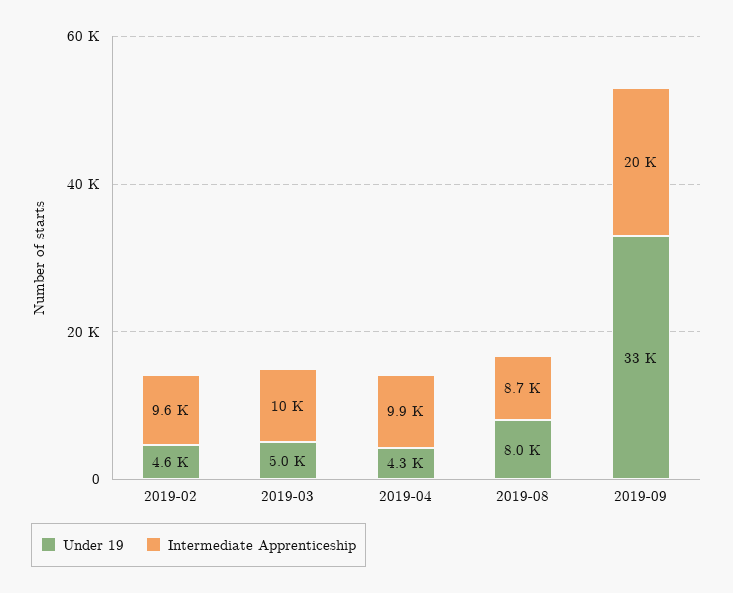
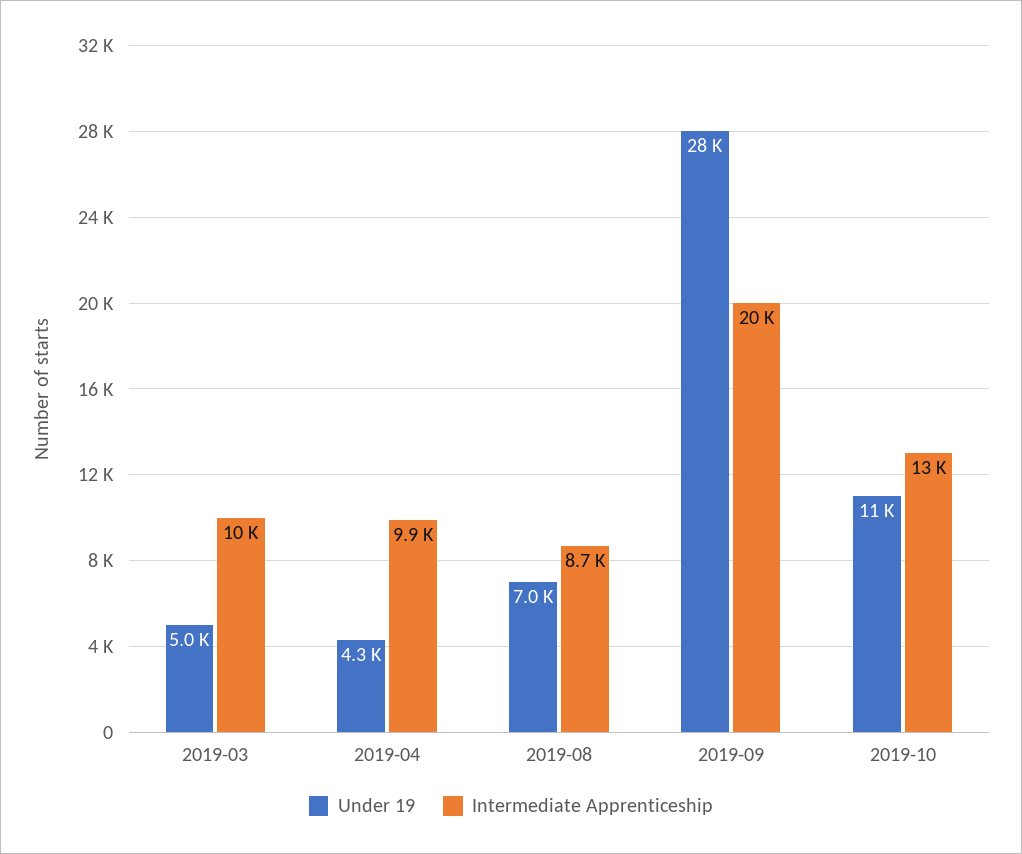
Under 19, 2019-02: 4600 -> none
Intermediate Apprenticeship, 2019-02: 9600 -> none
Under 19, 2019-08: 8000 -> 7000
Under 19, 2019-09: 33000 -> 28000
Under 19, 2019-10: none -> 11000
Intermediate Apprenticeship, 2019-10: none -> 13000

